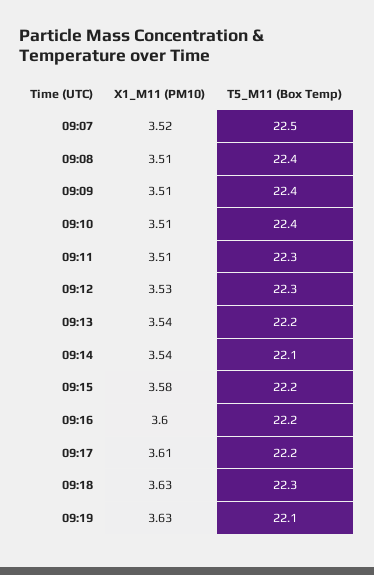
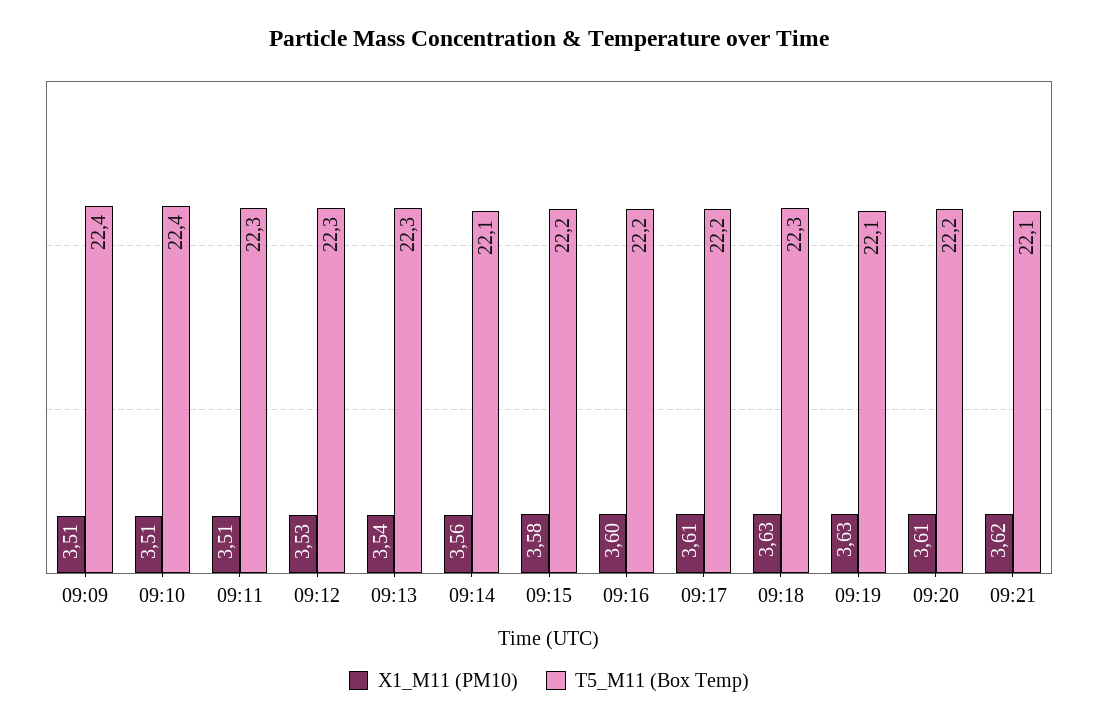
X1_M11 (PM10), 09:07: 3.52 -> none
T5_M11 (Box Temp), 09:07: 22.5 -> none
X1_M11 (PM10), 09:08: 3.51 -> none
T5_M11 (Box Temp), 09:08: 22.4 -> none
T5_M11 (Box Temp), 09:13: 22.2 -> 22.3
X1_M11 (PM10), 09:14: 3.54 -> 3.56
X1_M11 (PM10), 09:20: none -> 3.61
T5_M11 (Box Temp), 09:20: none -> 22.2
X1_M11 (PM10), 09:21: none -> 3.62
T5_M11 (Box Temp), 09:21: none -> 22.1

